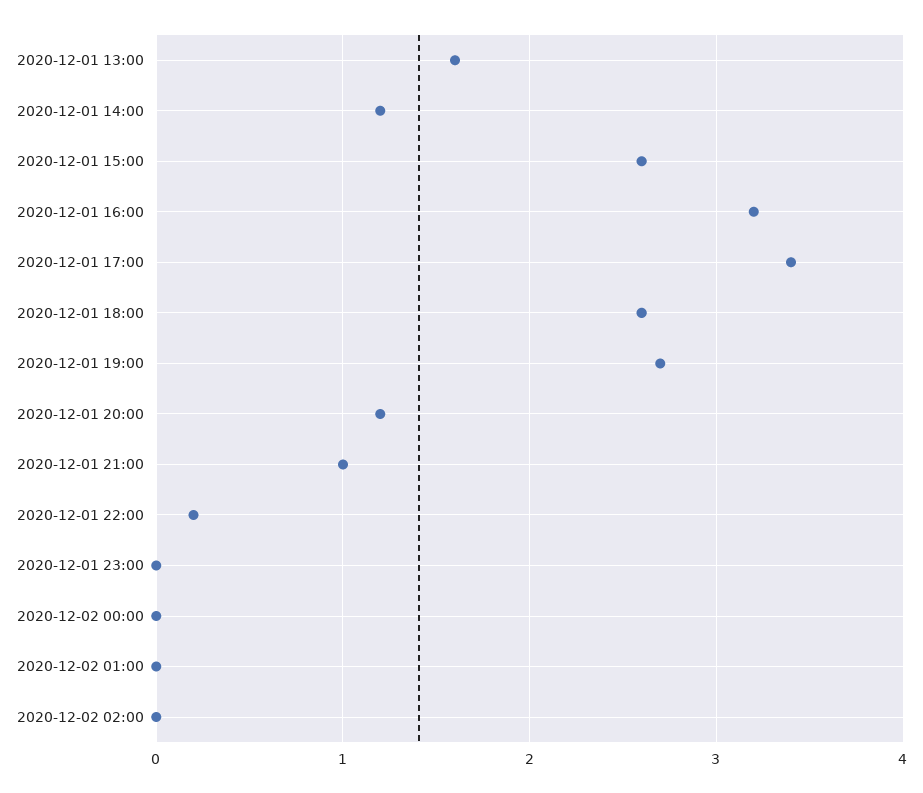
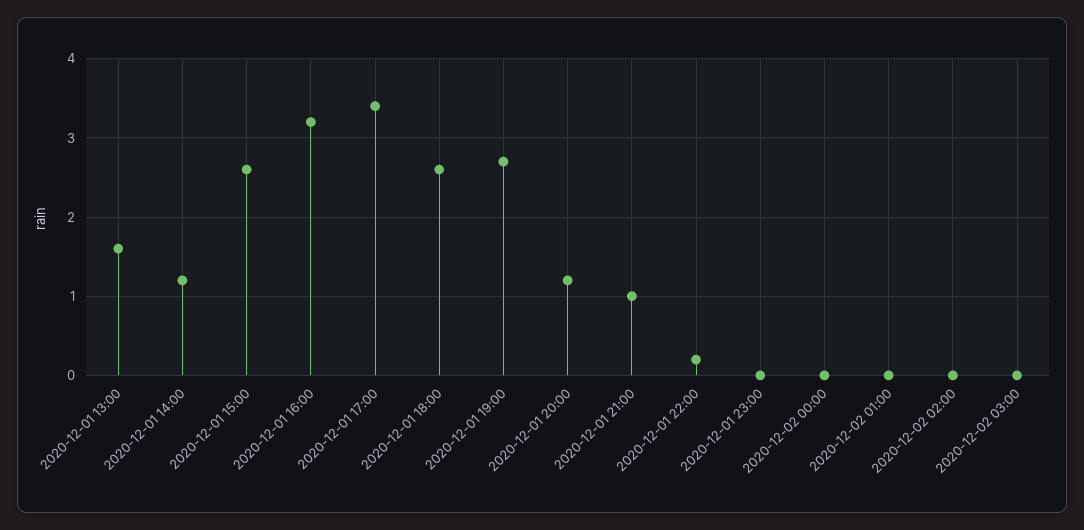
2020-12-02 03:00: none -> 0

